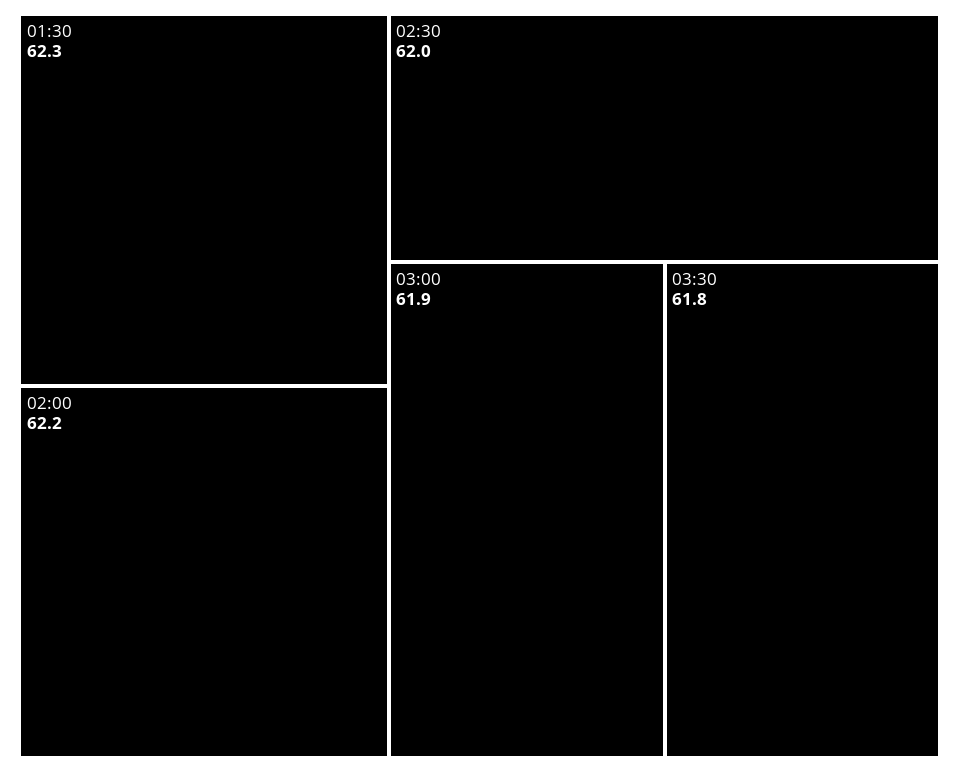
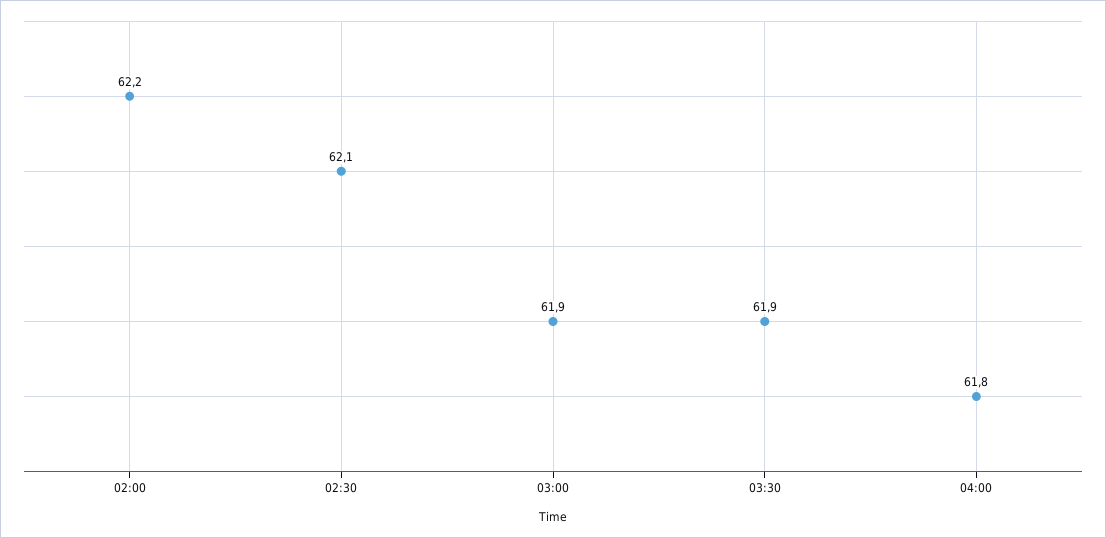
01:30: 62.3 -> none
02:30: 62 -> 62.1
03:30: 61.8 -> 61.9
04:00: none -> 61.8

